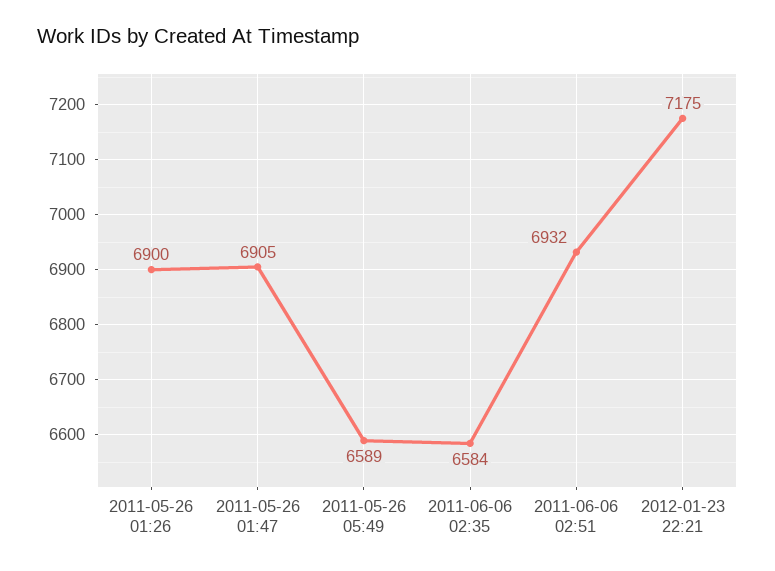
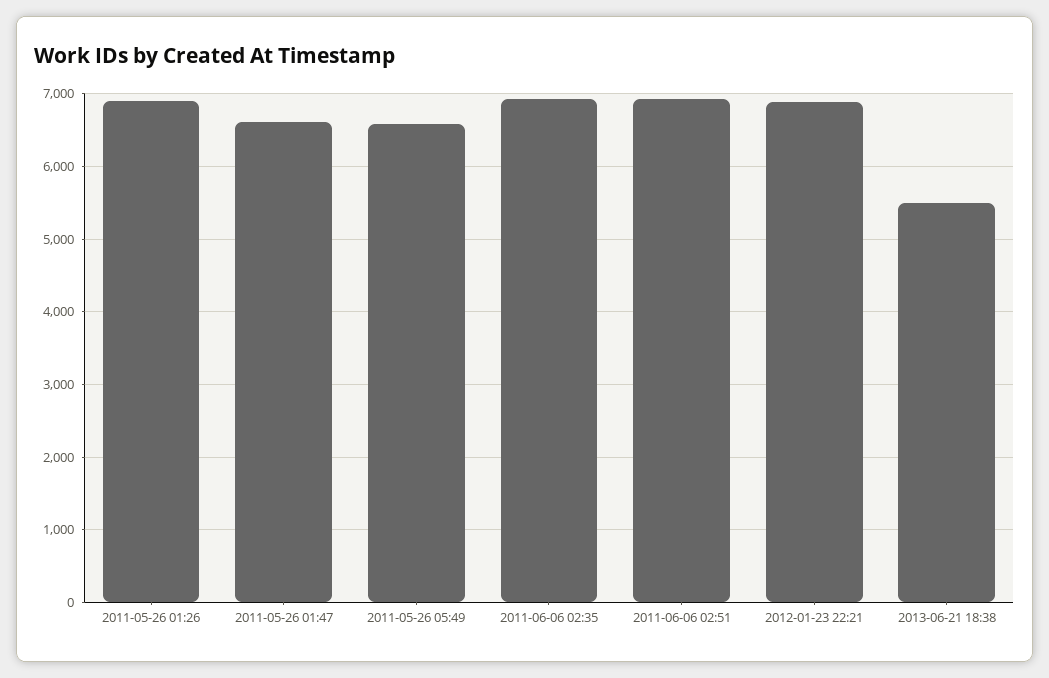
2011-05-26 01:47: 6905 -> 6600
2011-06-06 02:35: 6584 -> 6900
2012-01-23 22:21: 7175 -> 6900
2013-06-21 18:38: none -> 5500

